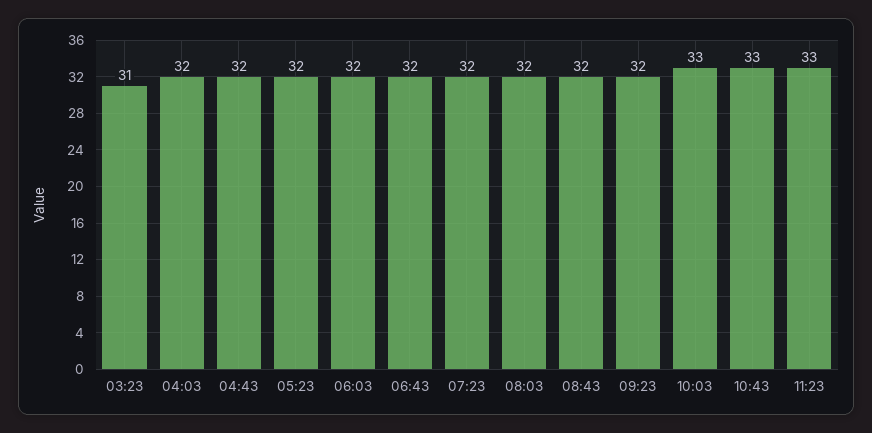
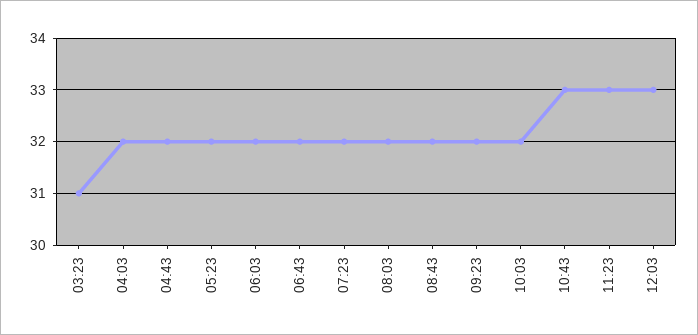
10:03: 33 -> 32
12:03: none -> 33

